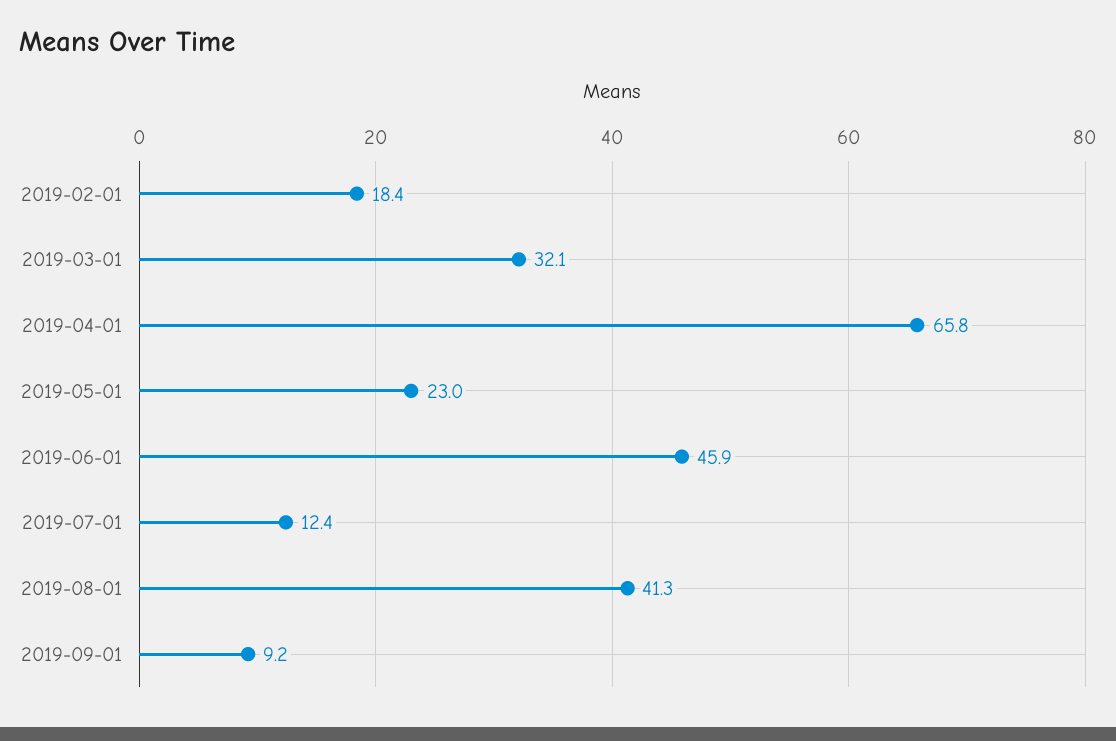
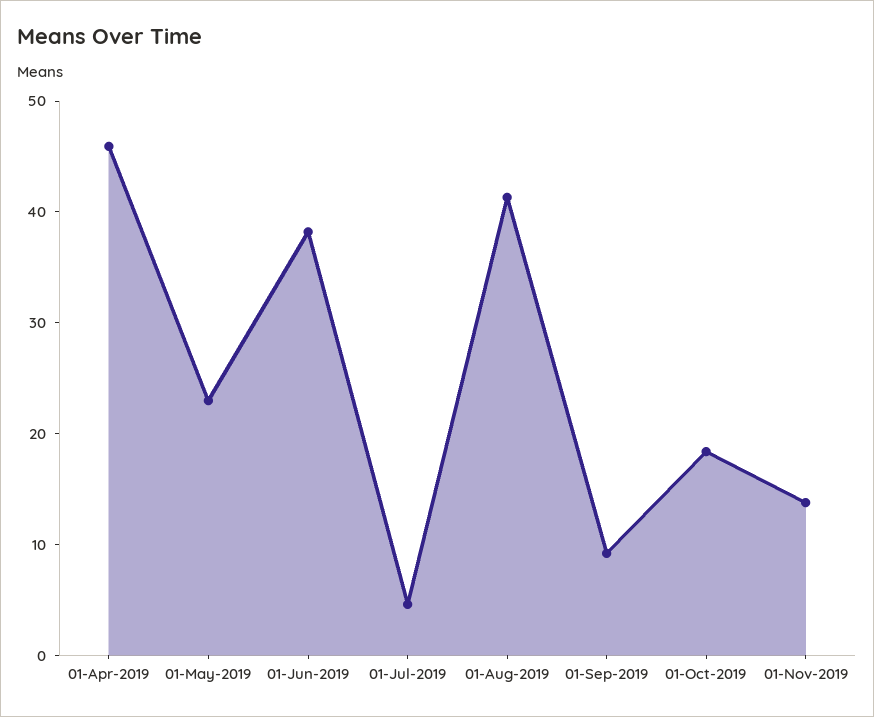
2019-02-01: 18.4 -> none
2019-03-01: 32.1 -> none
2019-04-01: 65.8 -> 46
2019-06-01: 45.9 -> 38
2019-07-01: 12.4 -> 4
01-Oct-2019: none -> 18
01-Nov-2019: none -> 14

